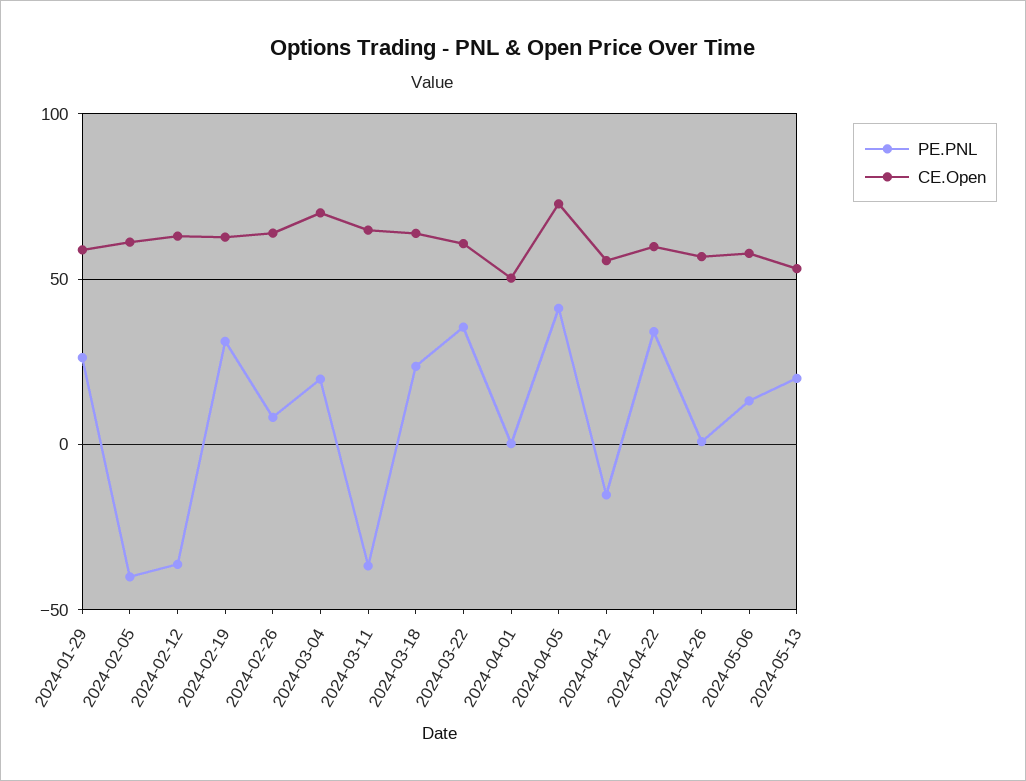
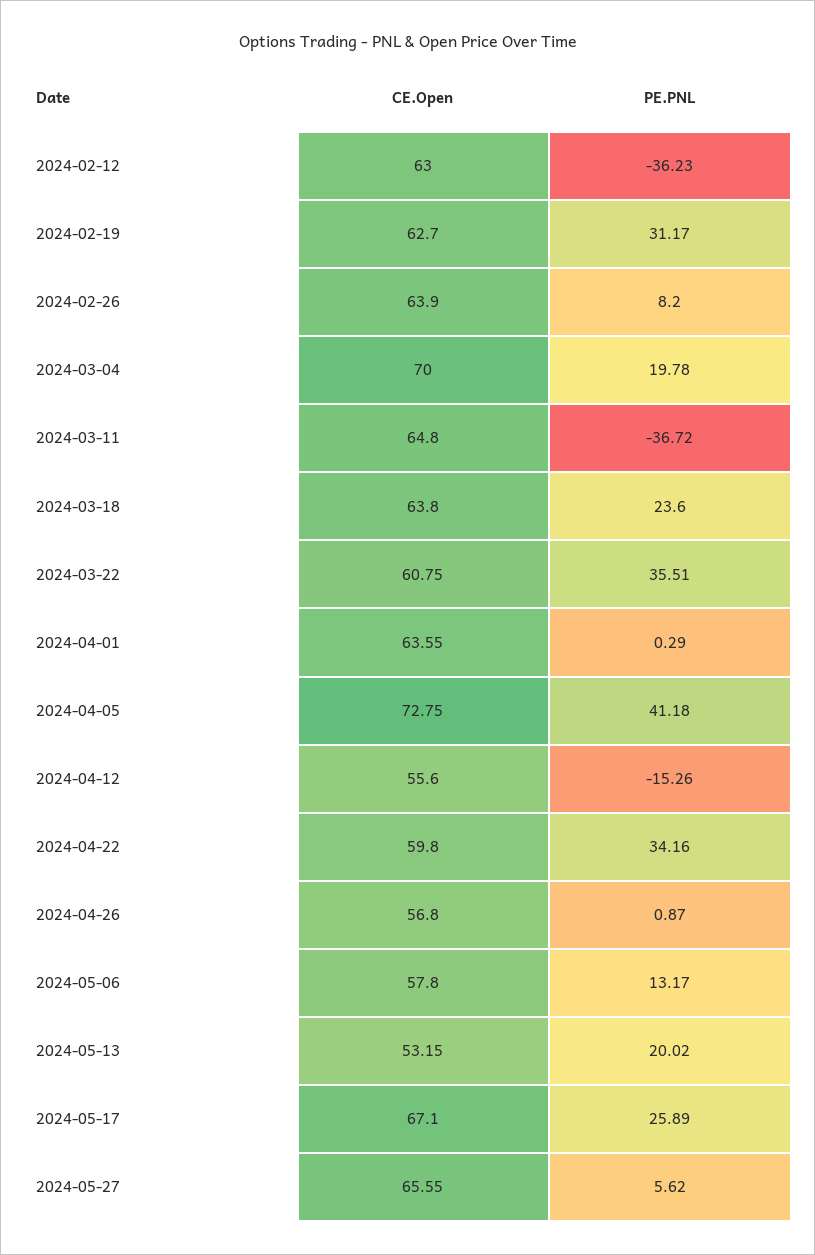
PE.PNL, 2024-01-29: 25 -> none
CE.Open, 2024-01-29: 60 -> none
PE.PNL, 2024-02-05: -40 -> none
CE.Open, 2024-02-05: 60 -> none
CE.Open, 2024-04-01: 50 -> 63.55
CE.Open, 2024-05-17: none -> 67.1
PE.PNL, 2024-05-17: none -> 25.89
CE.Open, 2024-05-27: none -> 65.55
PE.PNL, 2024-05-27: none -> 5.62

